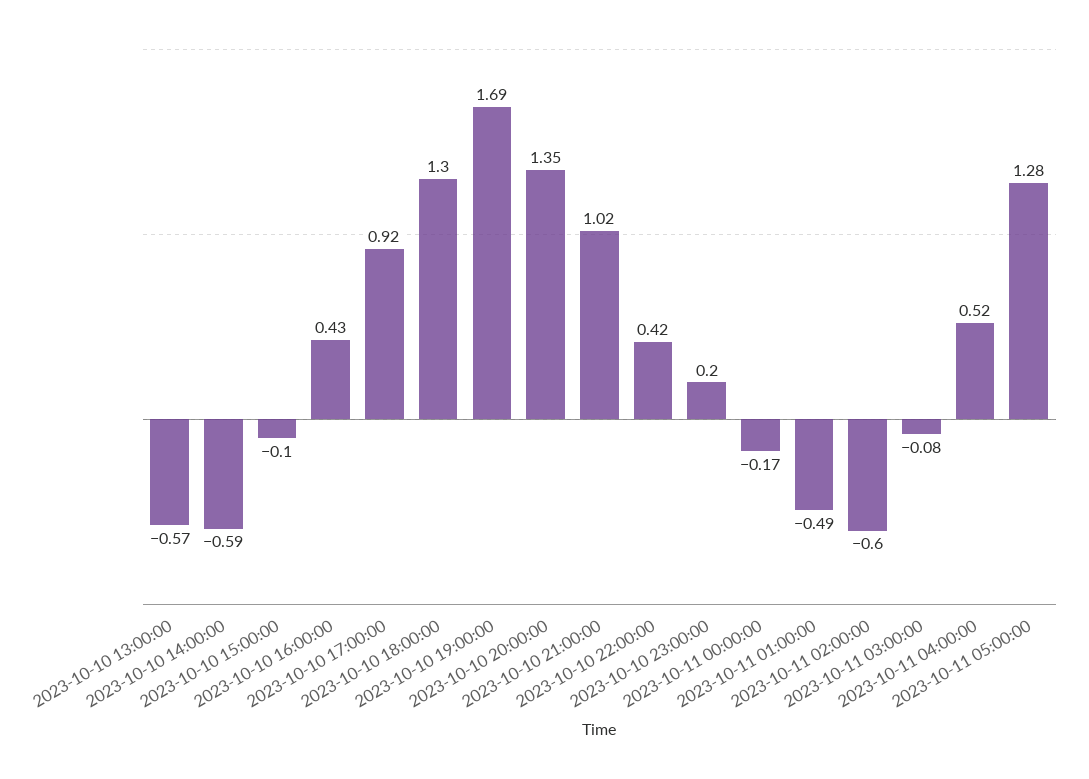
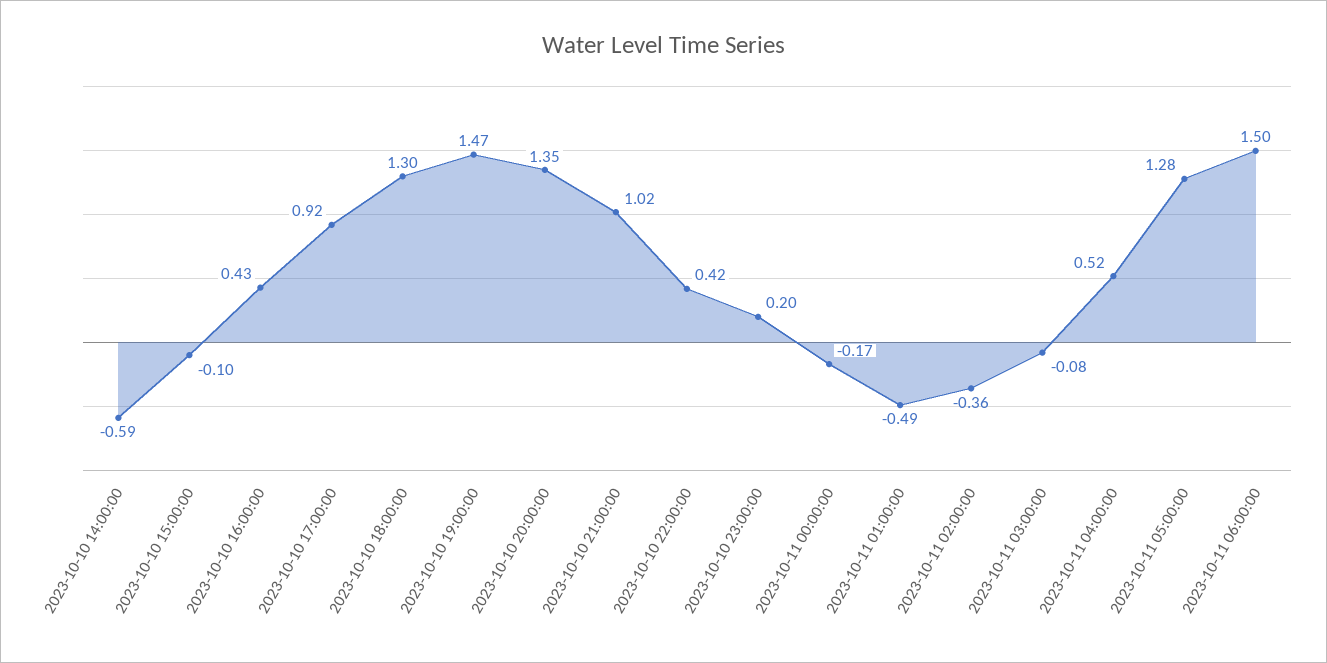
2023-10-10 13:00:00: -0.57 -> none
2023-10-10 19:00:00: 1.69 -> 1.47
2023-10-11 02:00:00: -0.6 -> -0.36
2023-10-11 06:00:00: none -> 1.5

